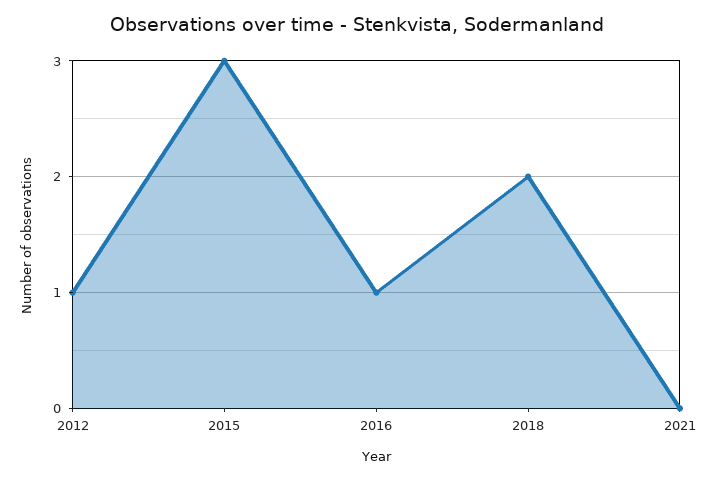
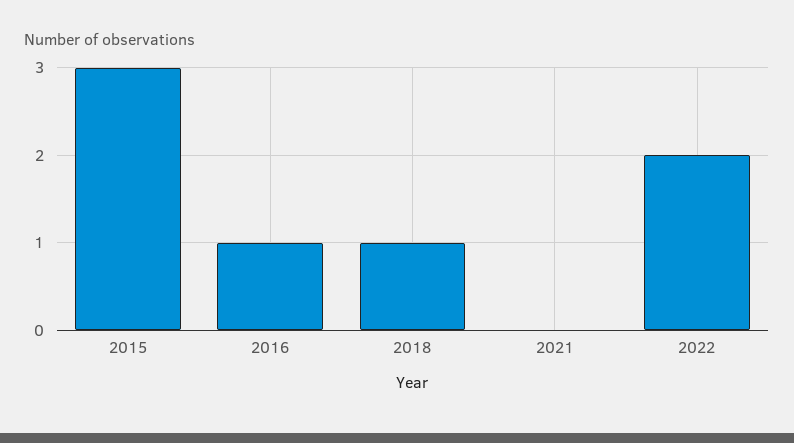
2012: 1 -> none
2018: 2 -> 1
2022: none -> 2

